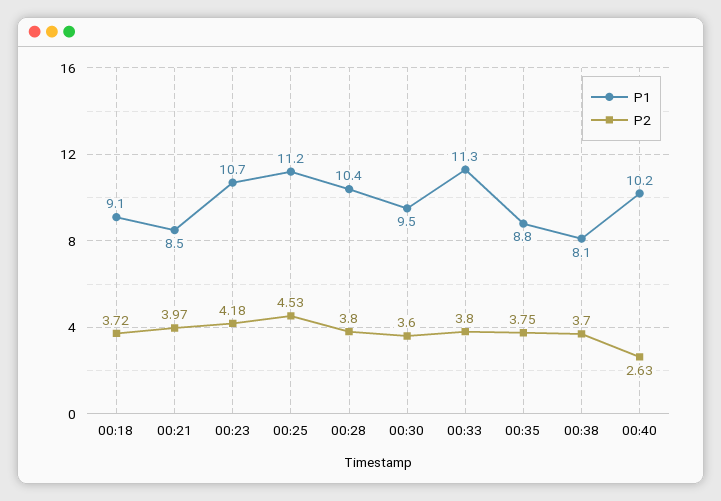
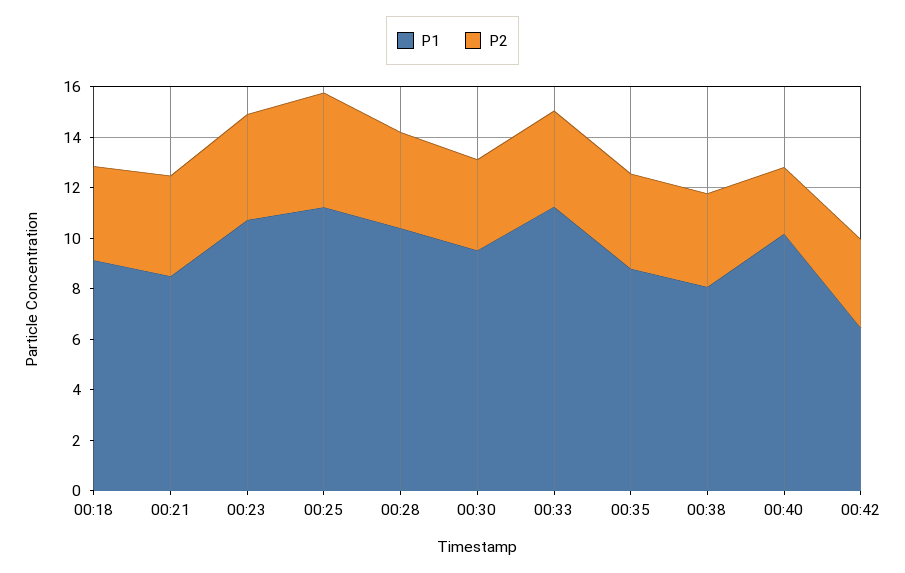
P1, 00:42: none -> 6.5
P2, 00:42: none -> 3.5

